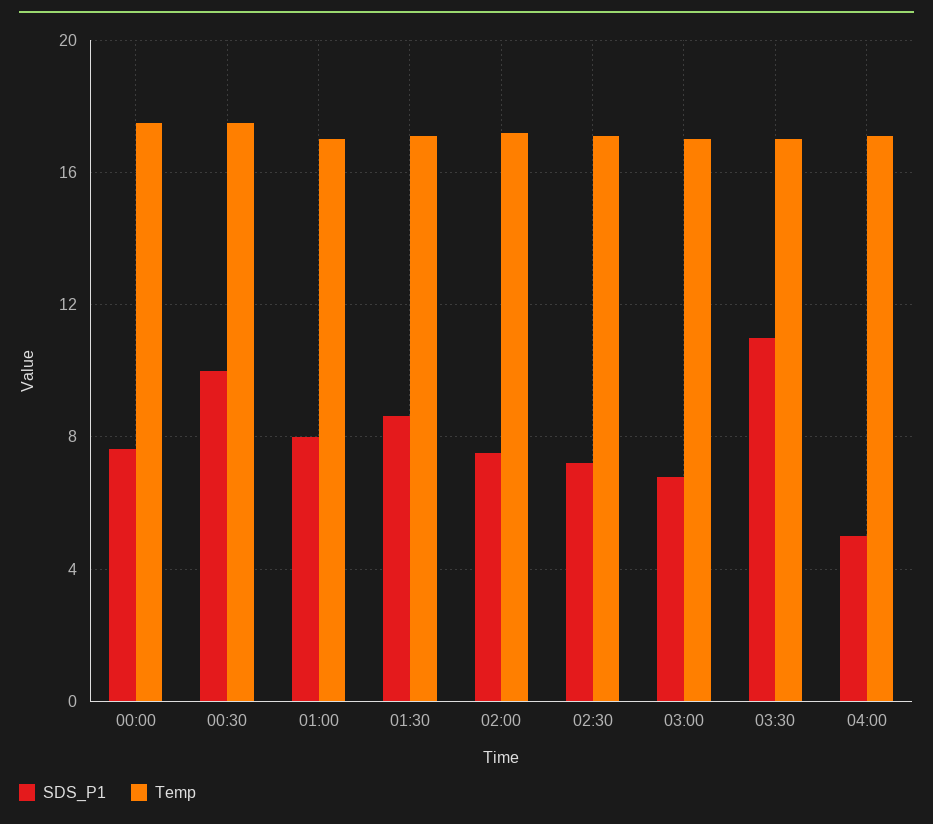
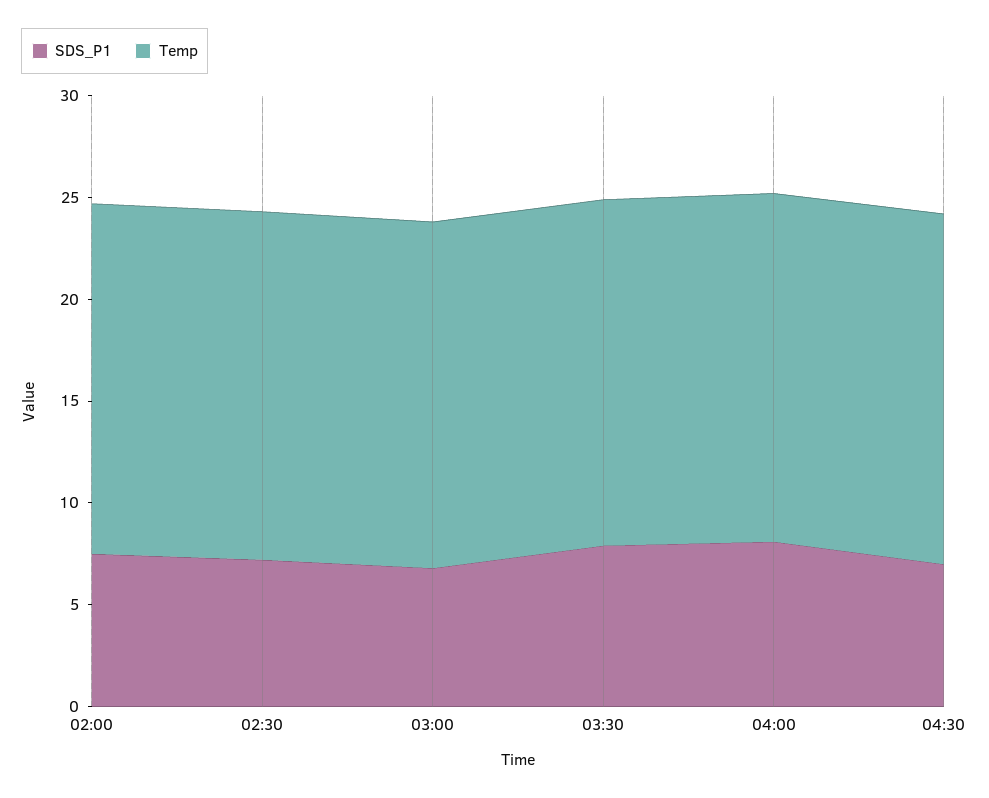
SDS_P1, 00:00: 7.5 -> none
Temp, 00:00: 17.5 -> none
SDS_P1, 00:30: 10 -> none
Temp, 00:30: 17.5 -> none
SDS_P1, 01:00: 8 -> none
Temp, 01:00: 17 -> none
SDS_P1, 01:30: 8.5 -> none
Temp, 01:30: 17 -> none
SDS_P1, 03:30: 11 -> 8
SDS_P1, 04:00: 5 -> 8
SDS_P1, 04:30: none -> 7
Temp, 04:30: none -> 17

